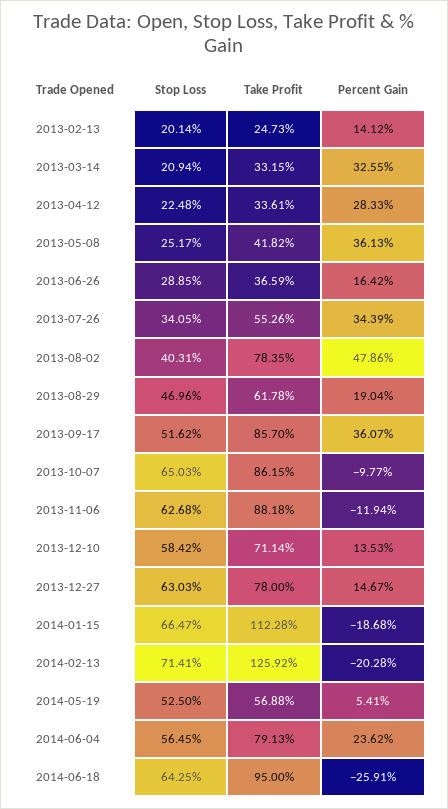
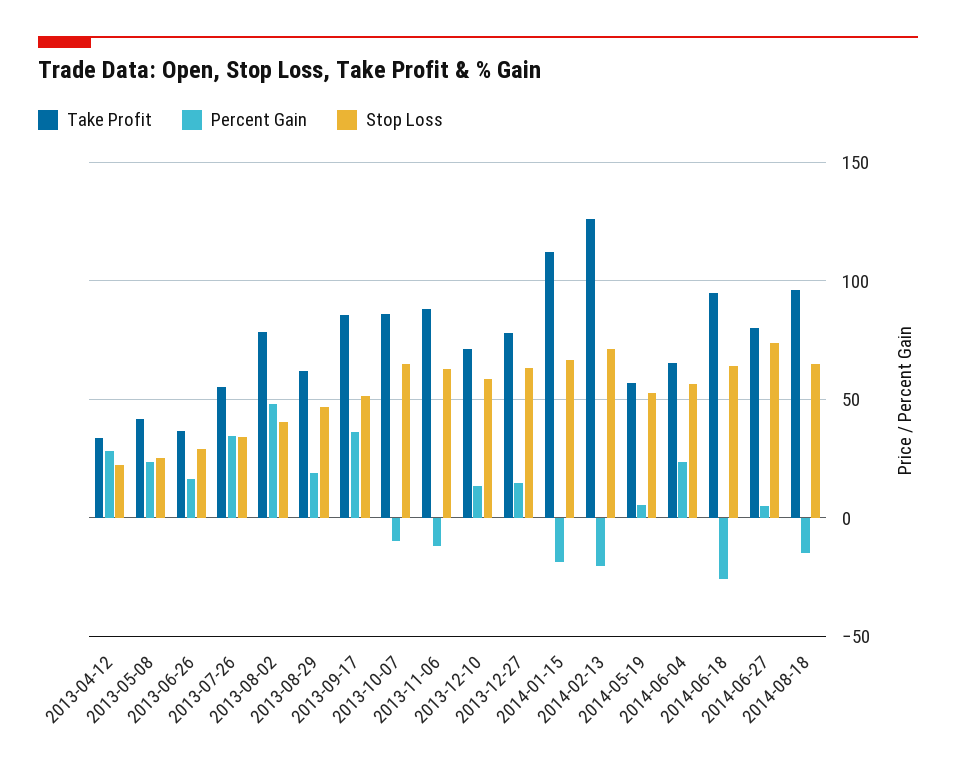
Stop Loss, 2013-02-13: 20.14 -> none
Take Profit, 2013-02-13: 24.73 -> none
Percent Gain, 2013-02-13: 14.12 -> none
Stop Loss, 2013-03-14: 20.94 -> none
Take Profit, 2013-03-14: 33.15 -> none
Percent Gain, 2013-03-14: 32.55 -> none
Percent Gain, 2013-05-08: 36.13 -> 25
Take Profit, 2014-06-04: 79.13 -> 65
Take Profit, 2014-06-27: none -> 80
Percent Gain, 2014-06-27: none -> 5
Stop Loss, 2014-06-27: none -> 75
Take Profit, 2014-08-18: none -> 95
Percent Gain, 2014-08-18: none -> -15
Stop Loss, 2014-08-18: none -> 65

